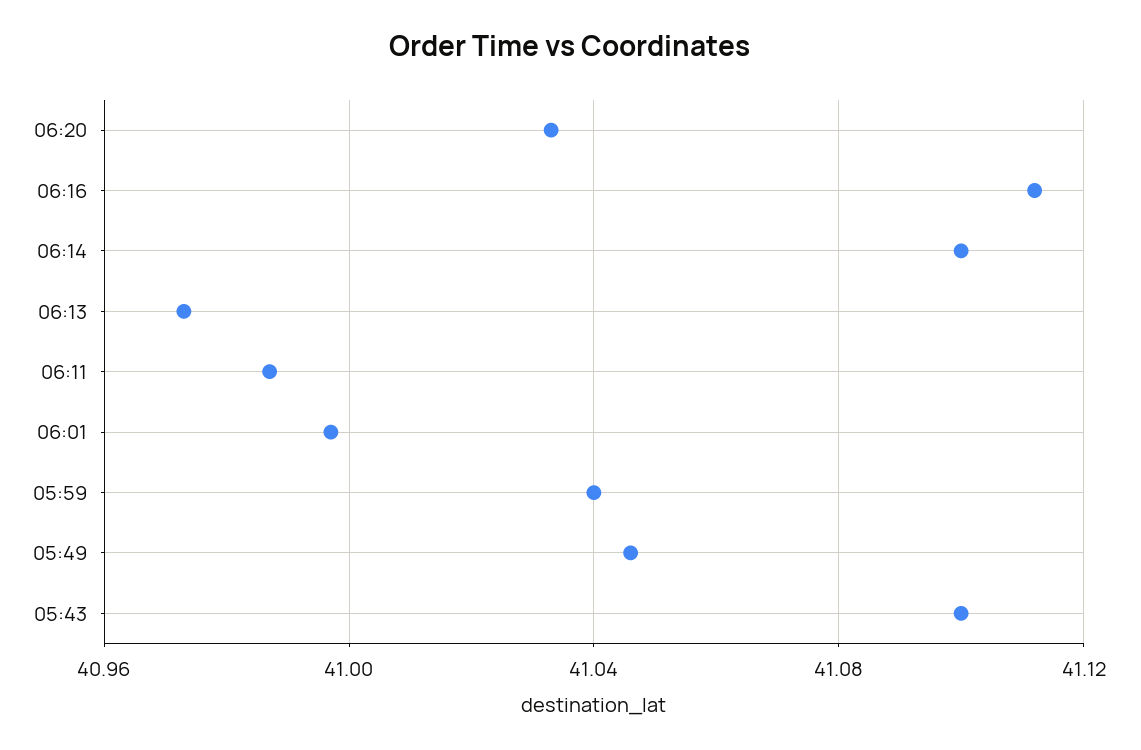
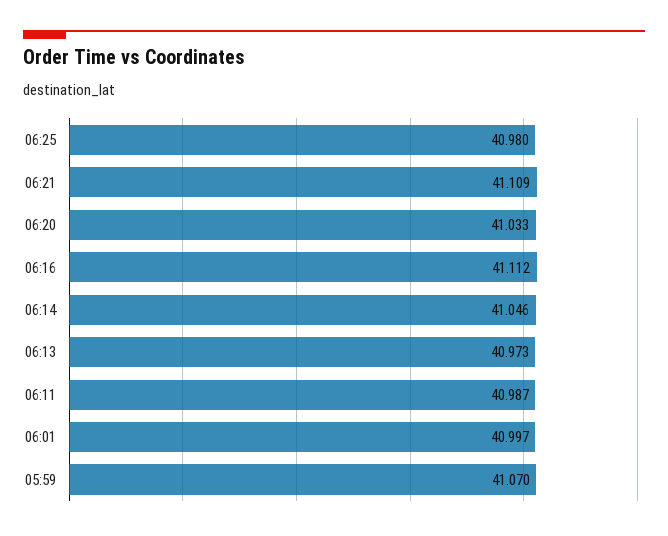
06:14: 41.1 -> 41.046
05:59: 41.04 -> 41.07
05:49: 41.045 -> none
05:43: 41.1 -> none
06:25: none -> 40.98
06:21: none -> 41.109

